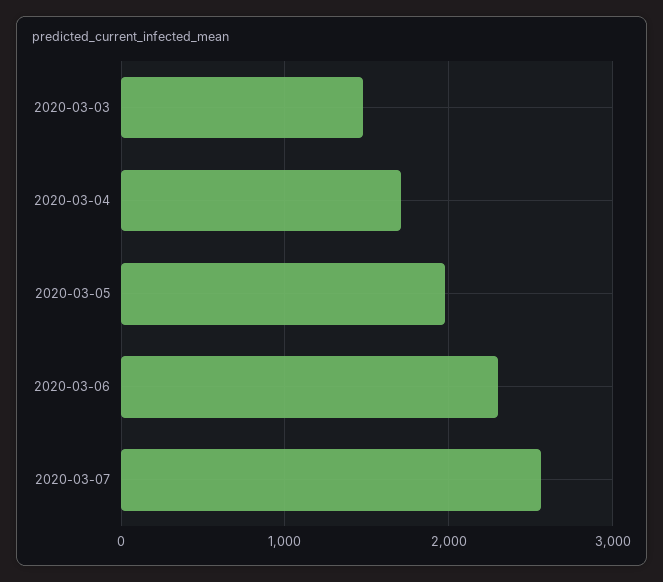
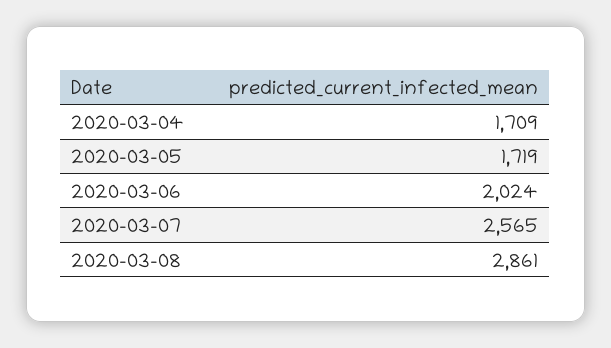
2020-03-03: 1500 -> none
2020-03-05: 2000 -> 1719
2020-03-06: 2300 -> 2024
2020-03-08: none -> 2861

